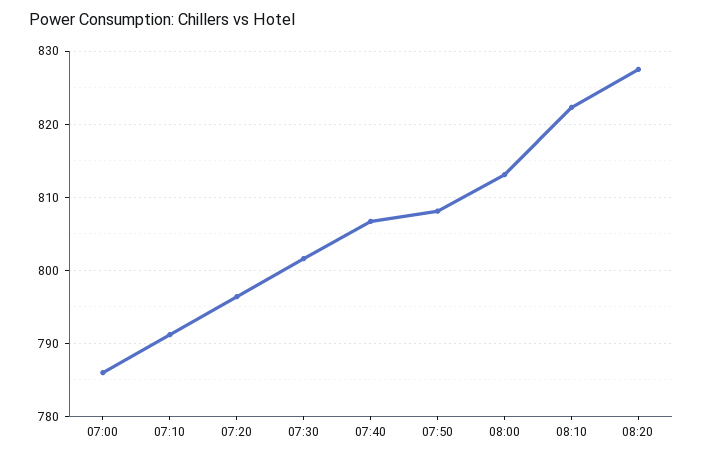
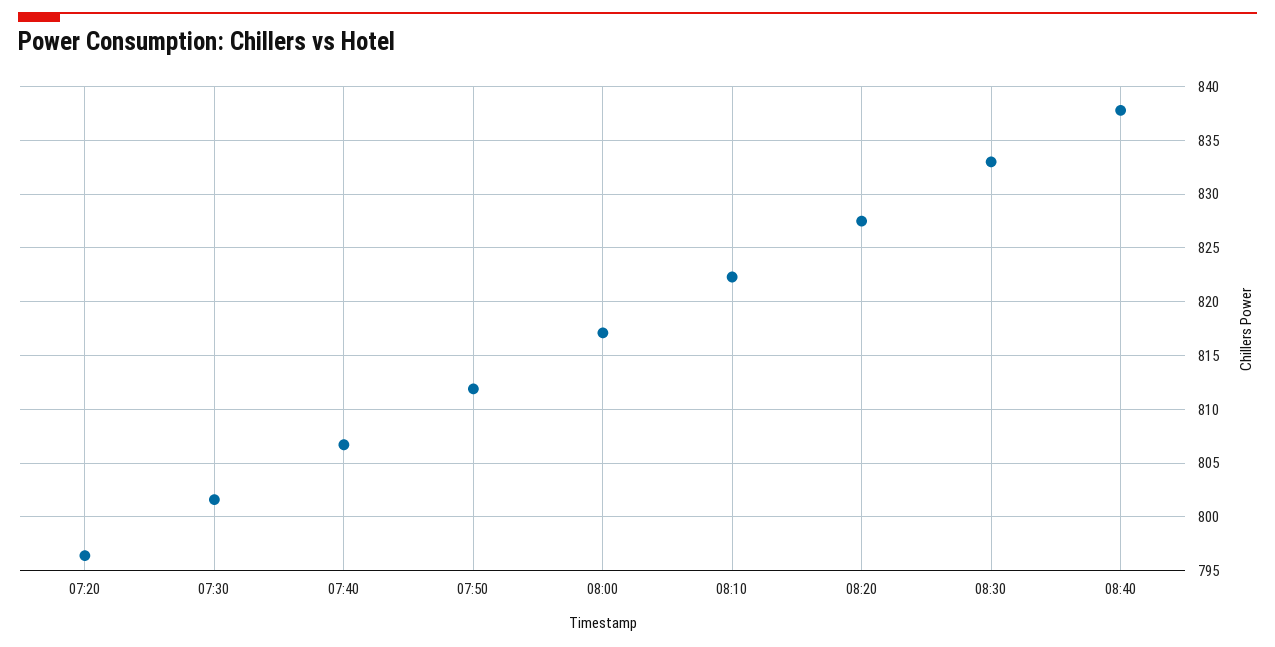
07:00: 786 -> none
07:10: 791 -> none
07:50: 808 -> 812
08:00: 813 -> 817
08:30: none -> 833
08:40: none -> 838

